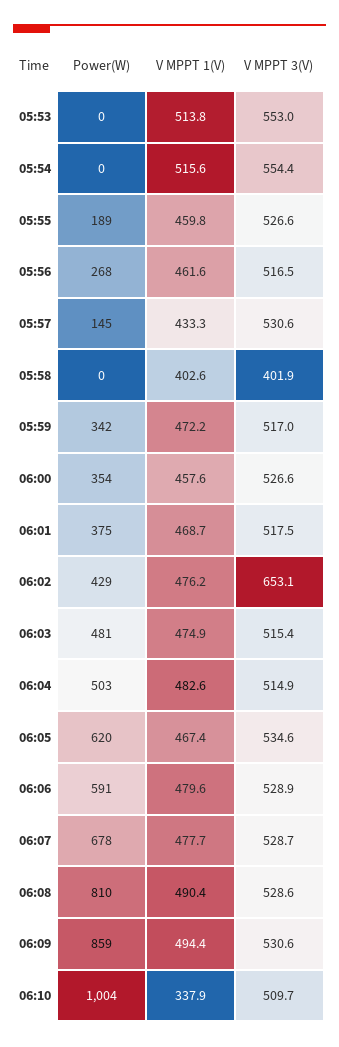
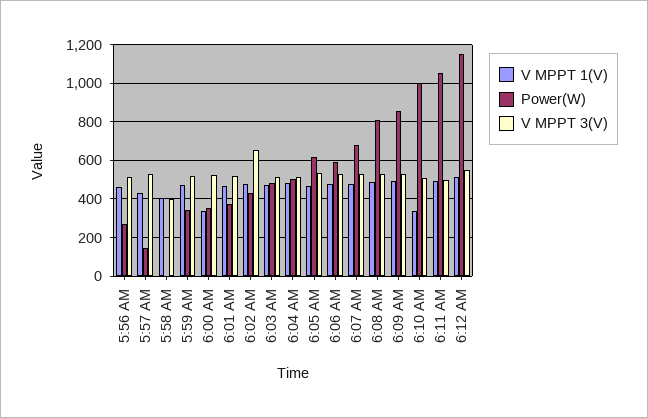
Power(W), 05:53: 0 -> none
V MPPT 1(V), 05:53: 513.8 -> none
V MPPT 3(V), 05:53: 553 -> none
Power(W), 05:54: 0 -> none
V MPPT 1(V), 05:54: 515.6 -> none
V MPPT 3(V), 05:54: 554.4 -> none
Power(W), 05:55: 189 -> none
V MPPT 1(V), 05:55: 459.8 -> none
V MPPT 3(V), 05:55: 526.6 -> none
V MPPT 1(V), 06:00: 457.6 -> 350
V MPPT 1(V), 6:11 AM: none -> 500
Power(W), 6:11 AM: none -> 1050
V MPPT 3(V), 6:11 AM: none -> 500
V MPPT 1(V), 6:12 AM: none -> 500
Power(W), 6:12 AM: none -> 1150
V MPPT 3(V), 6:12 AM: none -> 550

